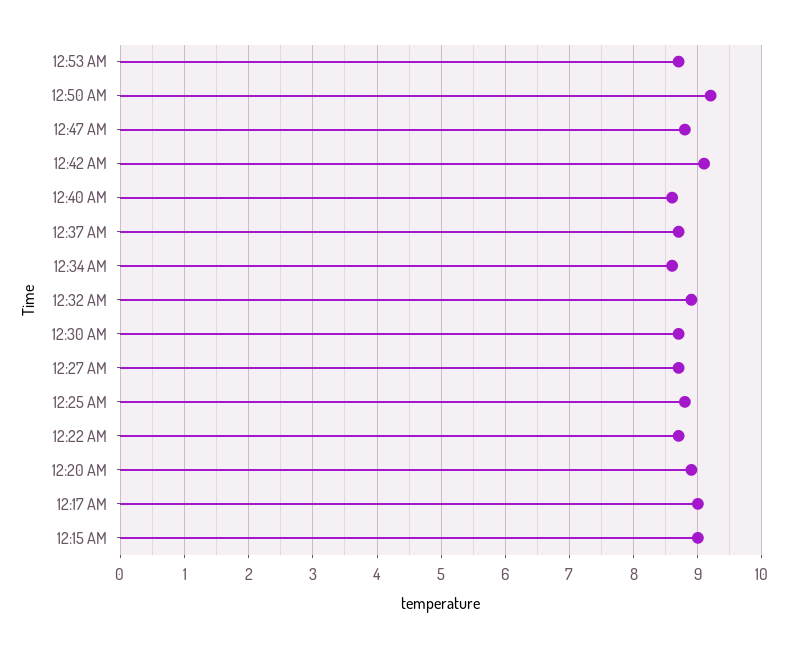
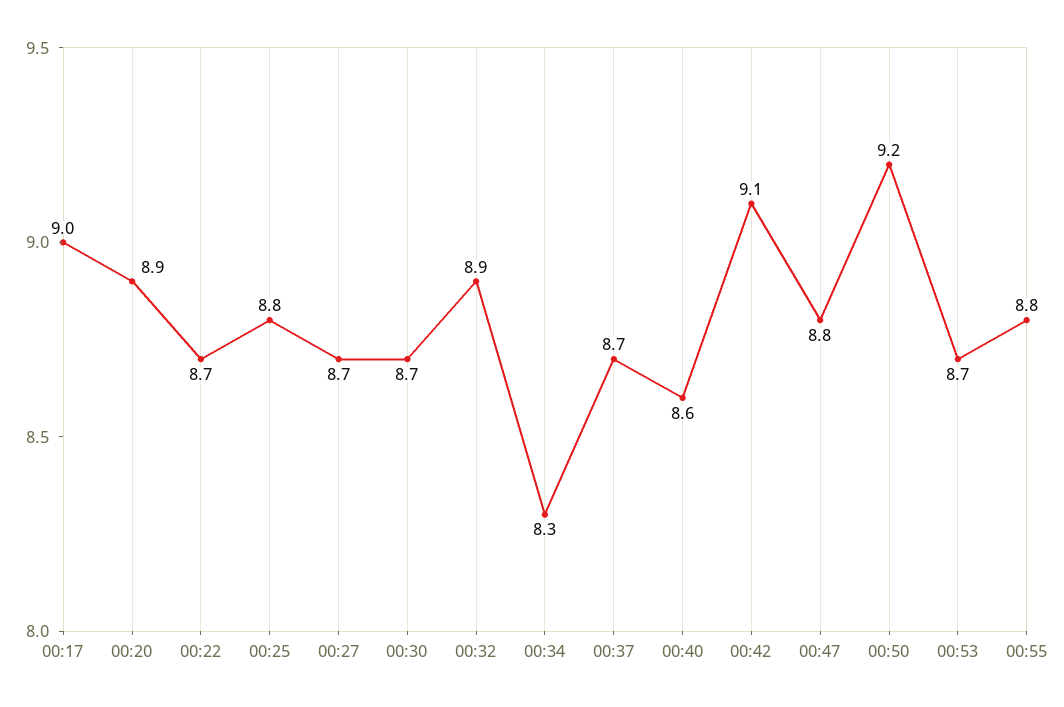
12:34 AM: 8.6 -> 8.3
12:15 AM: 9 -> none
00:55: none -> 8.8

